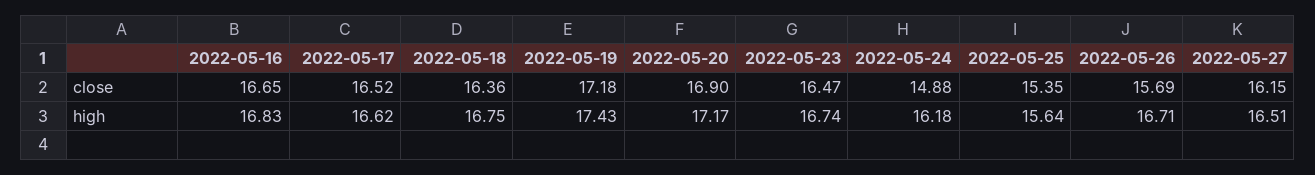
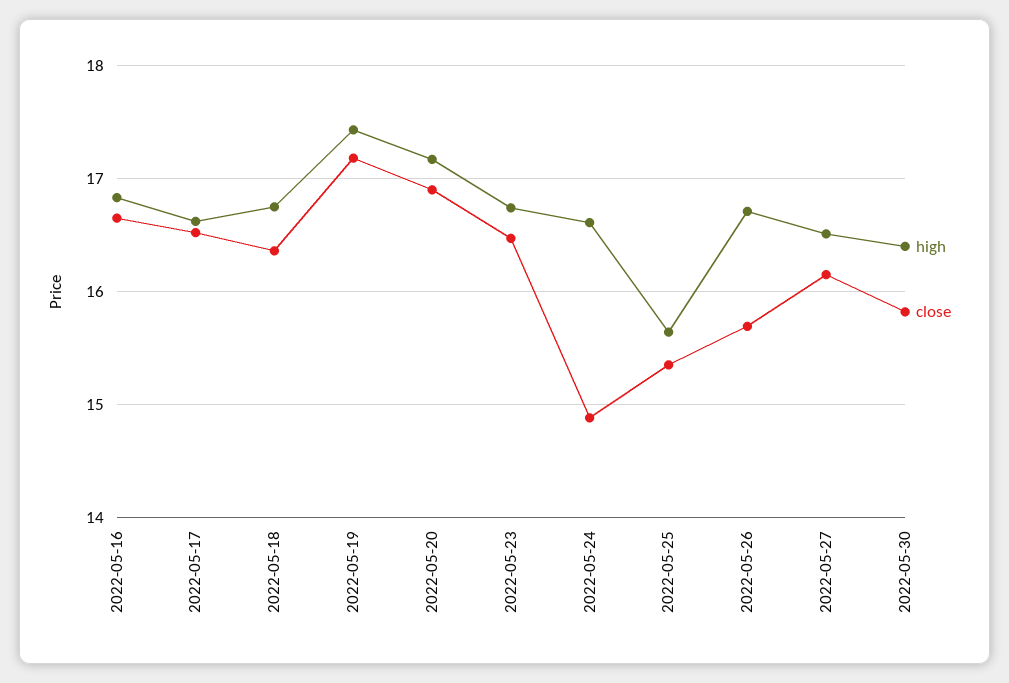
high, 2022-05-24: 16.18 -> 16.6
high, 2022-05-30: none -> 16.4
close, 2022-05-30: none -> 15.8

